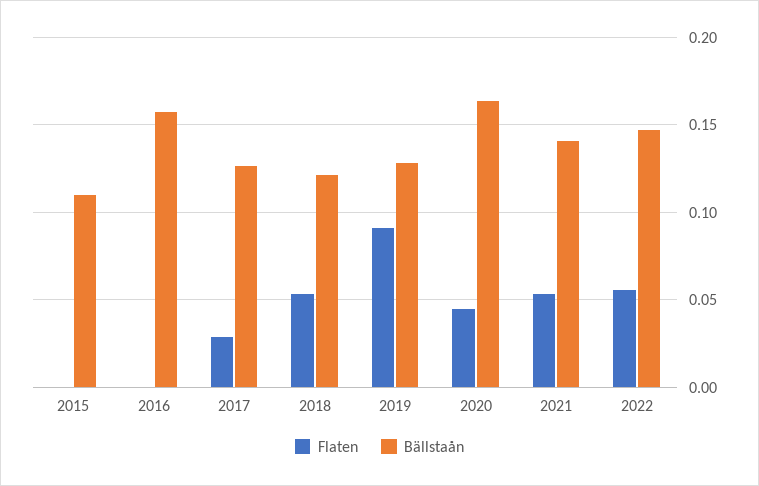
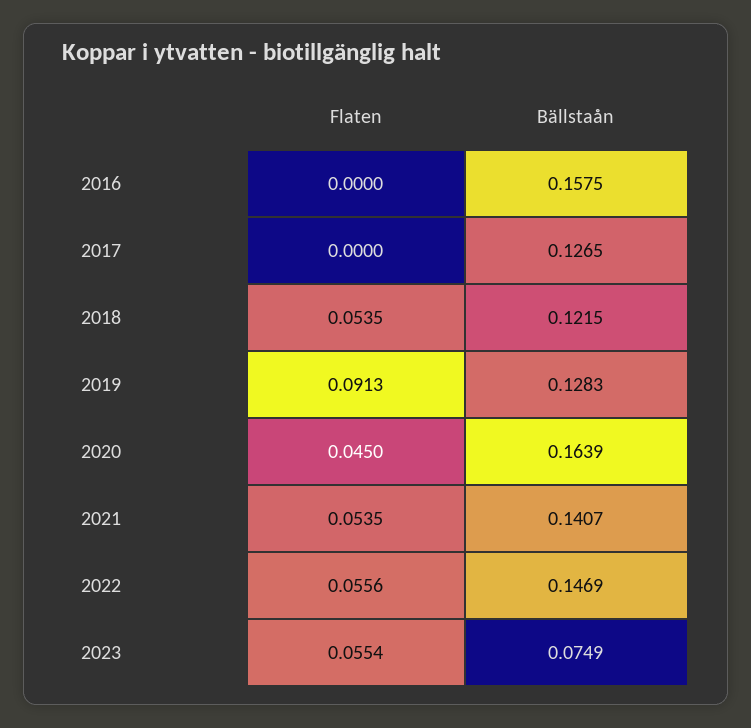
Flaten, 2015: 0 -> none
Bällstaån, 2015: 0.11 -> none
Flaten, 2017: 0.03 -> 0
Flaten, 2023: none -> 0.0554
Bällstaån, 2023: none -> 0.0749

